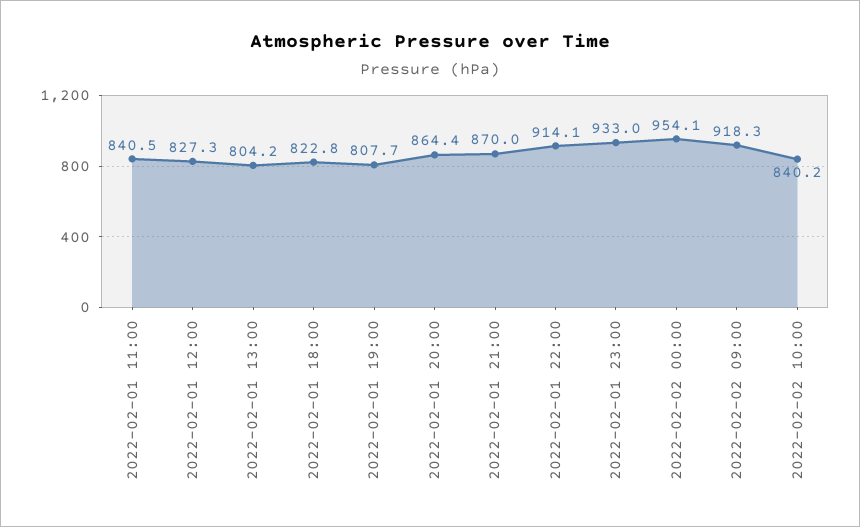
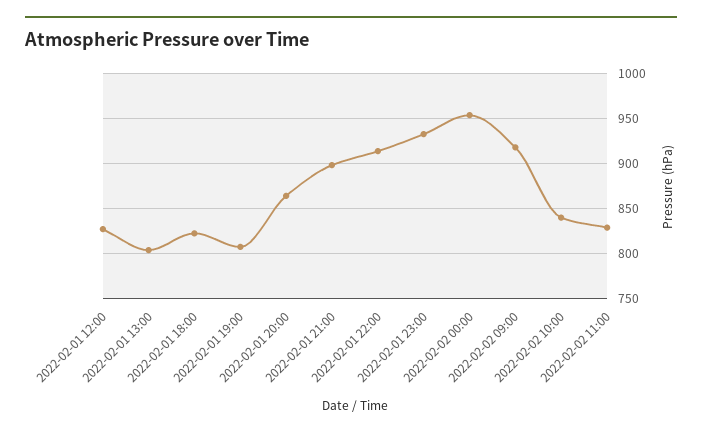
2022-02-01 11:00: 840.5 -> none
2022-02-01 21:00: 870 -> 900
2022-02-02 11:00: none -> 830

